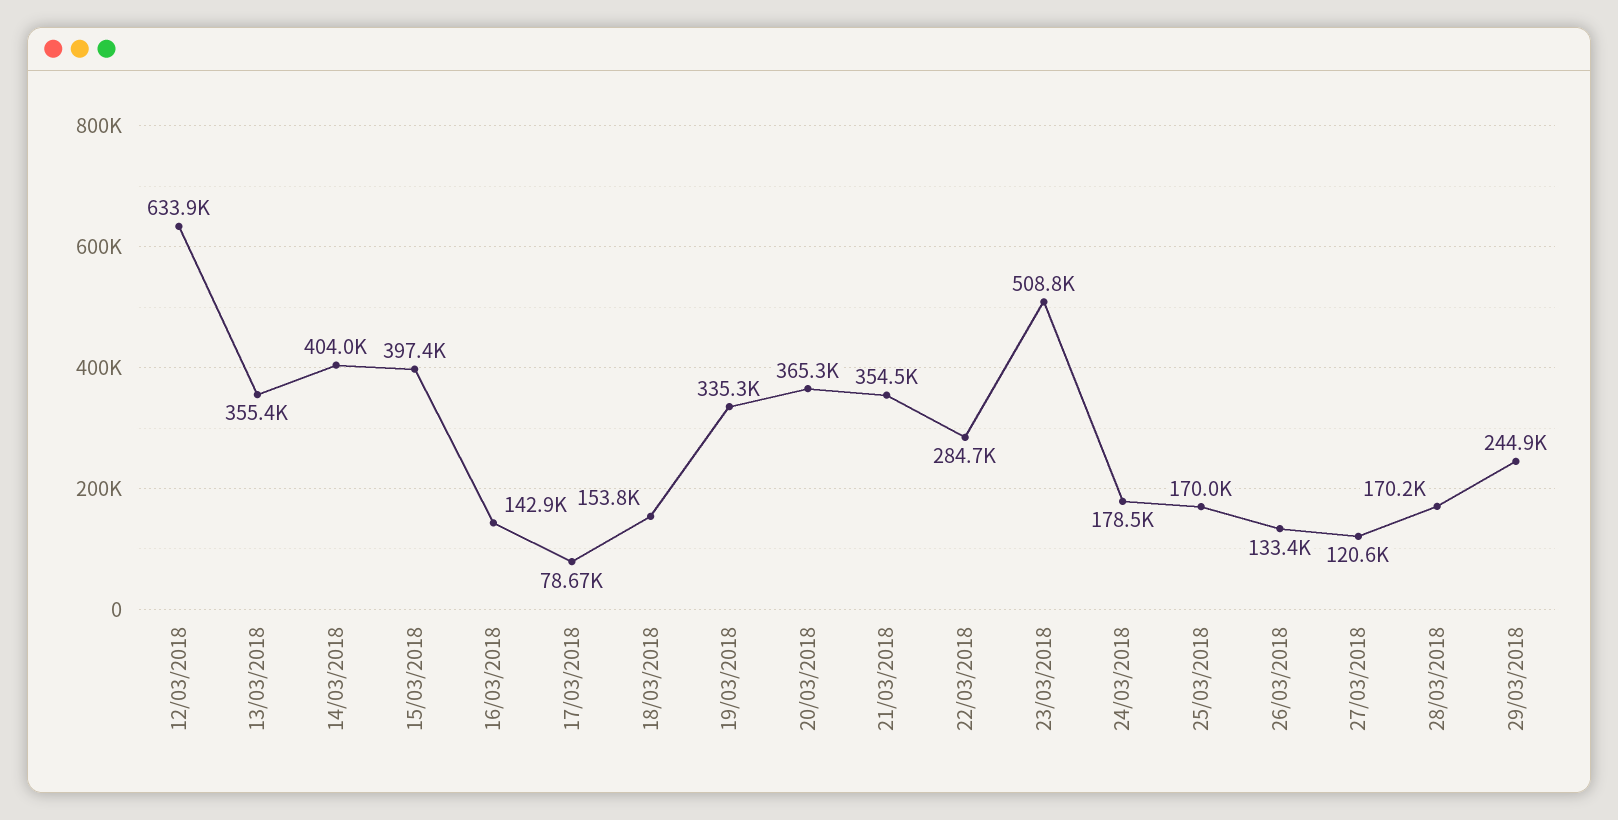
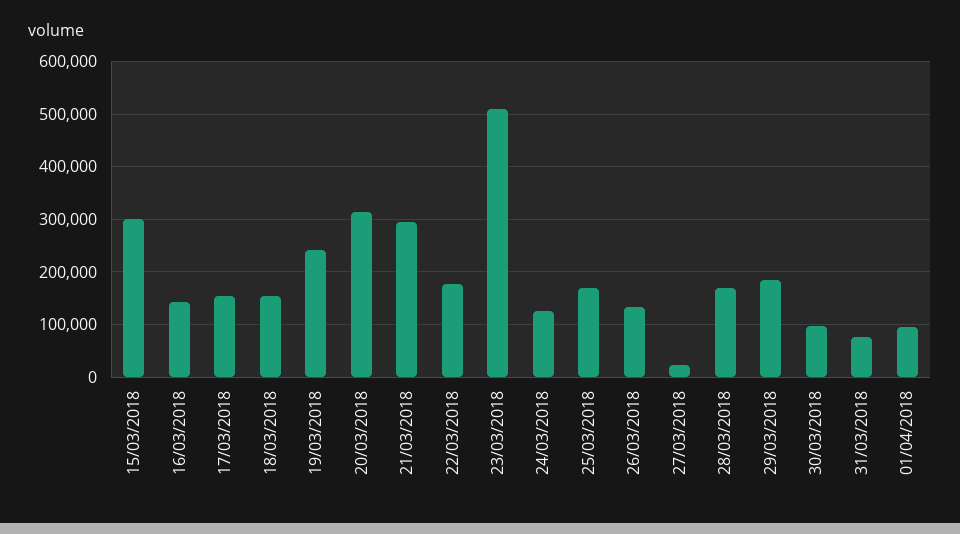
12/03/2018: 633900 -> none
13/03/2018: 355400 -> none
14/03/2018: 404000 -> none
15/03/2018: 397400 -> 300000
17/03/2018: 78670 -> 160000
19/03/2018: 335300 -> 240000
20/03/2018: 365300 -> 320000
21/03/2018: 354500 -> 300000
22/03/2018: 284700 -> 180000
24/03/2018: 178500 -> 120000
27/03/2018: 120600 -> 20000
29/03/2018: 244900 -> 180000
30/03/2018: none -> 100000
31/03/2018: none -> 80000
01/04/2018: none -> 100000

